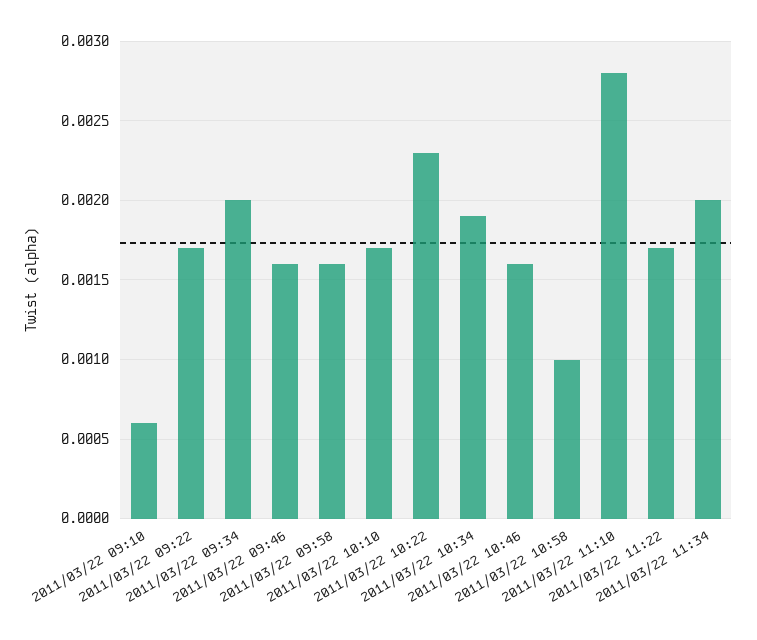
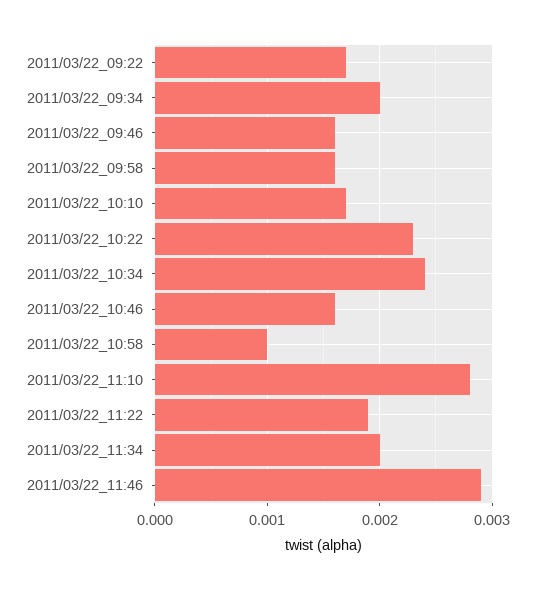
2011/03/22 09:10: 0.0006 -> none
2011/03/22 10:34: 0.0019 -> 0.0024
2011/03/22 11:22: 0.0017 -> 0.0019
2011/03/22_11:46: none -> 0.0029

